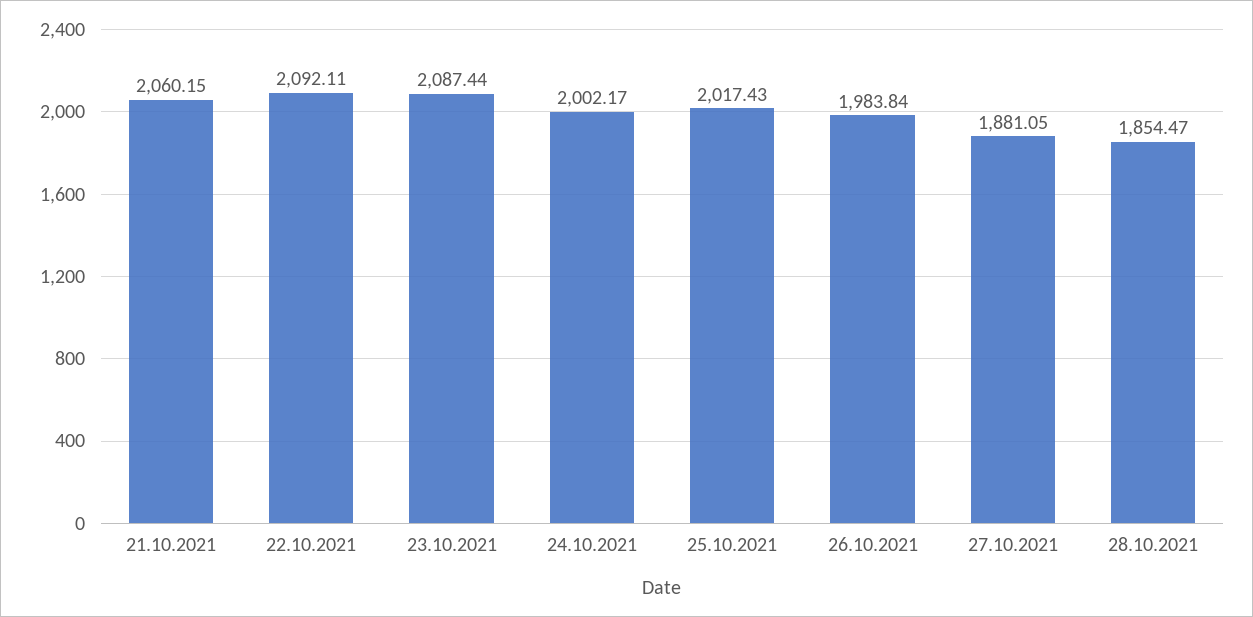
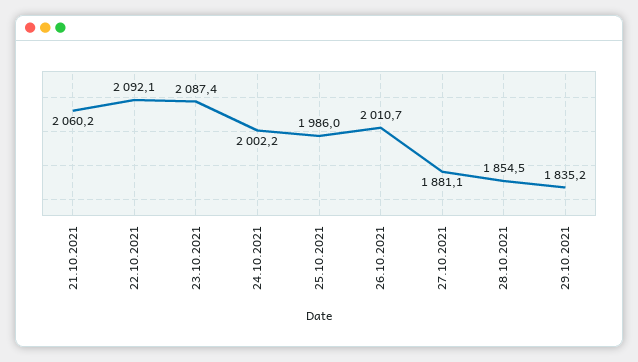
25.10.2021: 2017.43 -> 1986
26.10.2021: 1983.84 -> 2010.7
29.10.2021: none -> 1835.2

